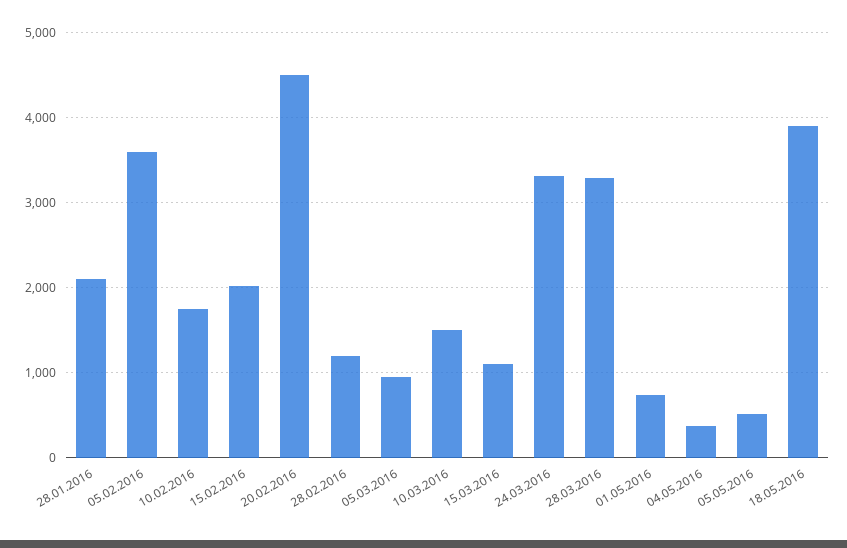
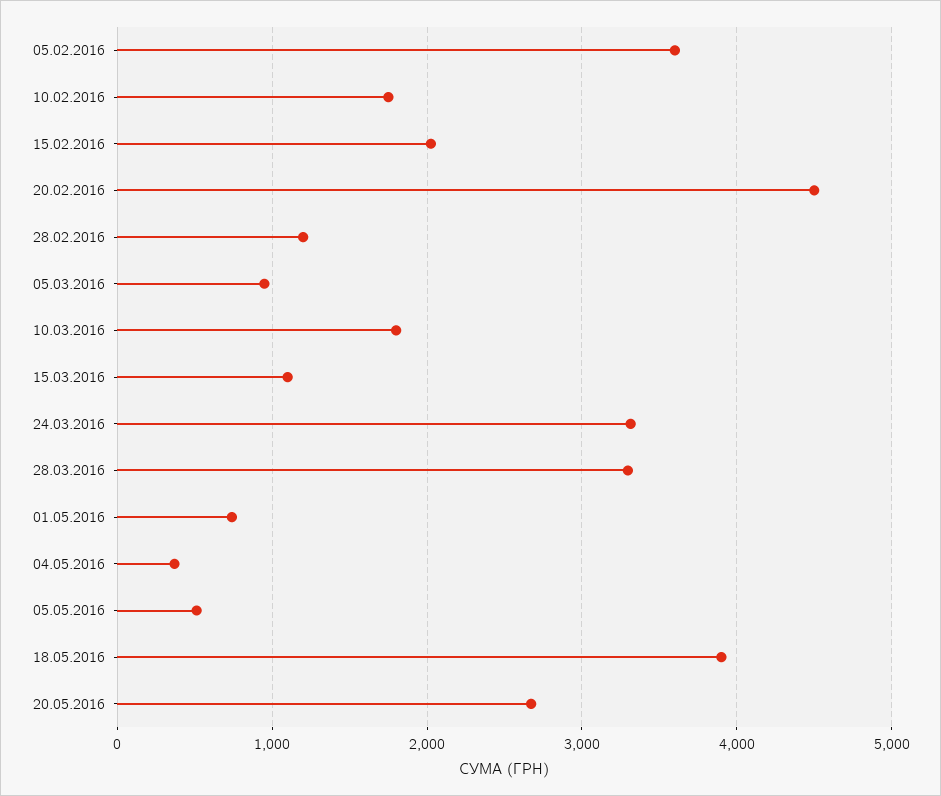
28.01.2016: 2100 -> none
10.03.2016: 1500 -> 1800
20.05.2016: none -> 2700

